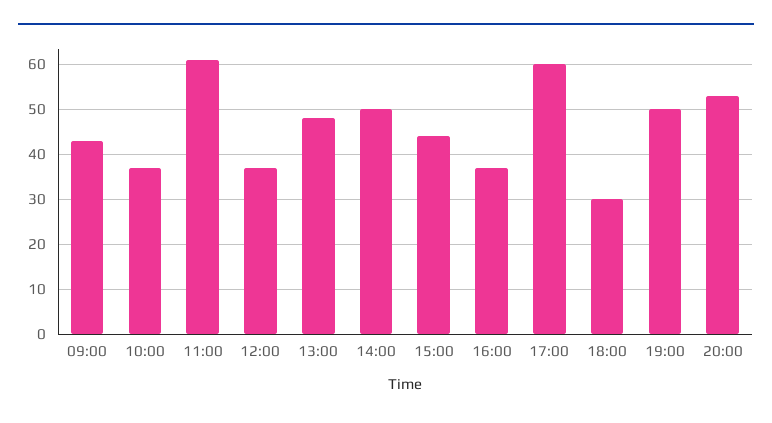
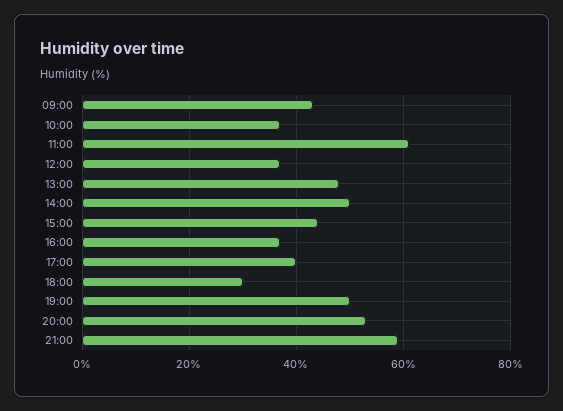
17:00: 60 -> 40
21:00: none -> 60

